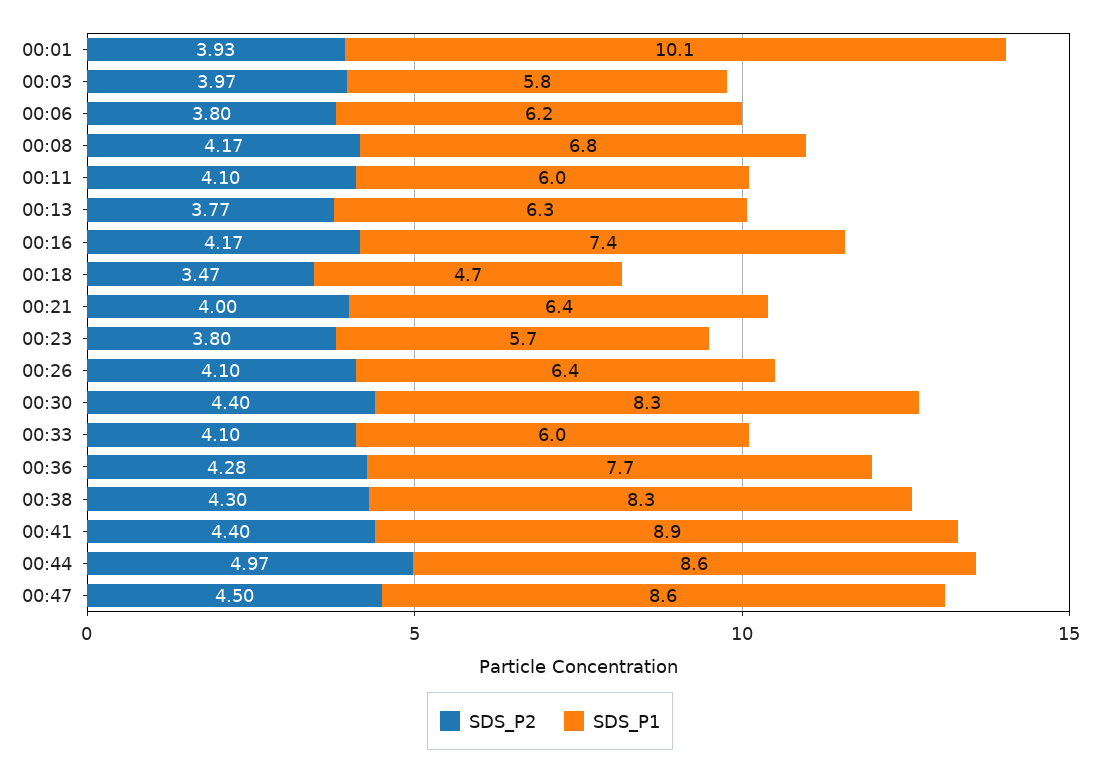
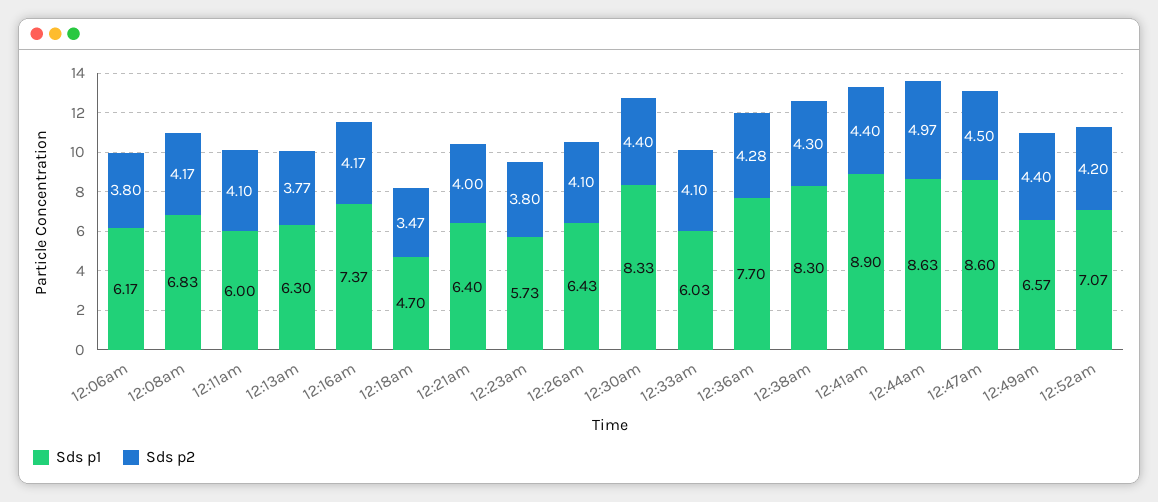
SDS_P2, 00:01: 3.93 -> none
SDS_P1, 00:01: 10.1 -> none
SDS_P2, 00:03: 3.97 -> none
SDS_P1, 00:03: 5.8 -> none
SDS_P1, 12:49am: none -> 6.57
SDS_P2, 12:49am: none -> 4.4
SDS_P1, 12:52am: none -> 7.07
SDS_P2, 12:52am: none -> 4.2

